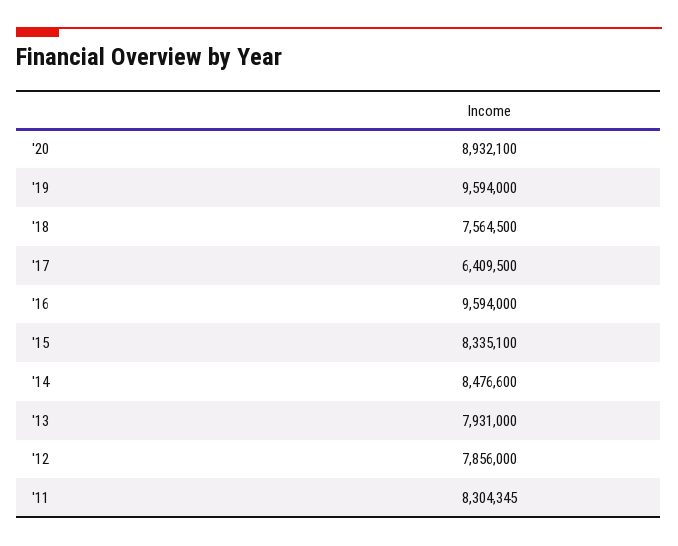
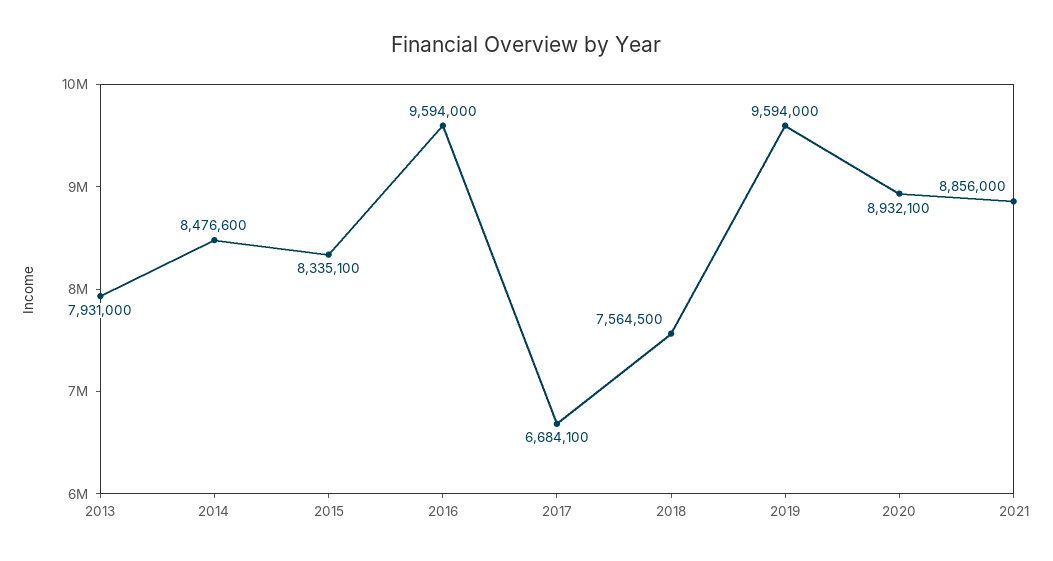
'17: 6409500 -> 6684100
'12: 7856000 -> none
'11: 8304345 -> none
2021: none -> 8856000

